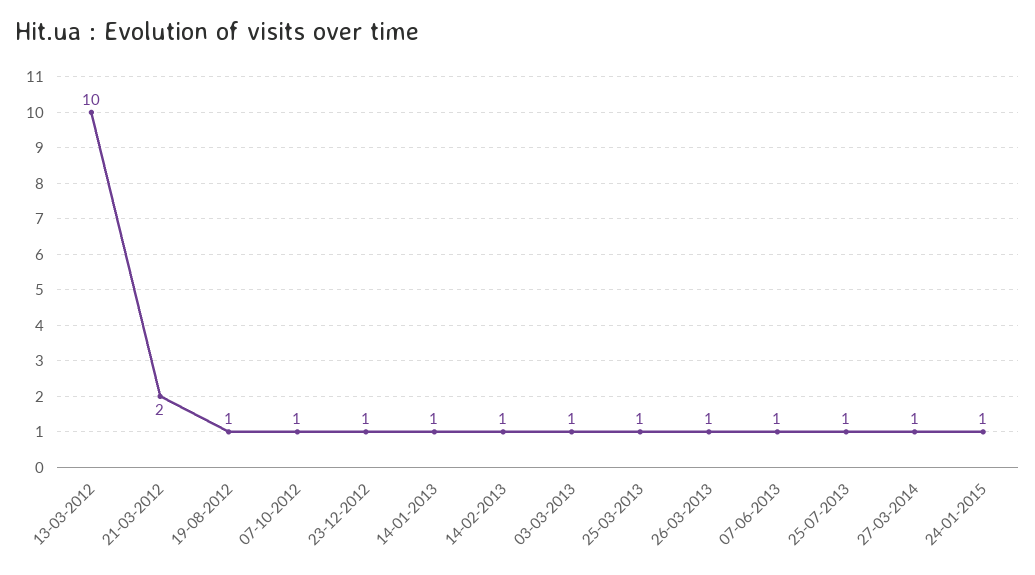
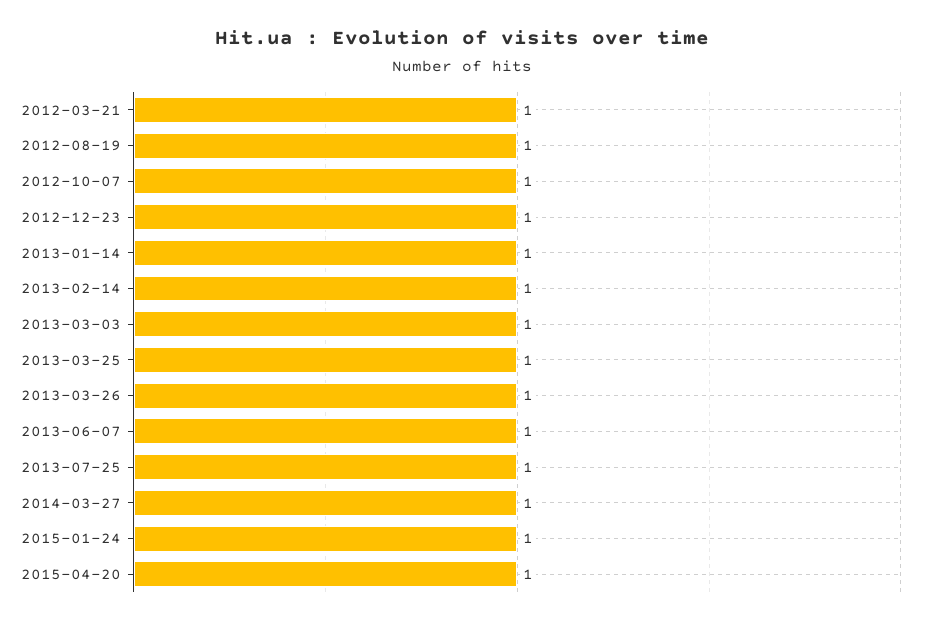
13-03-2012: 10 -> none
21-03-2012: 2 -> 1
2015-04-20: none -> 1

